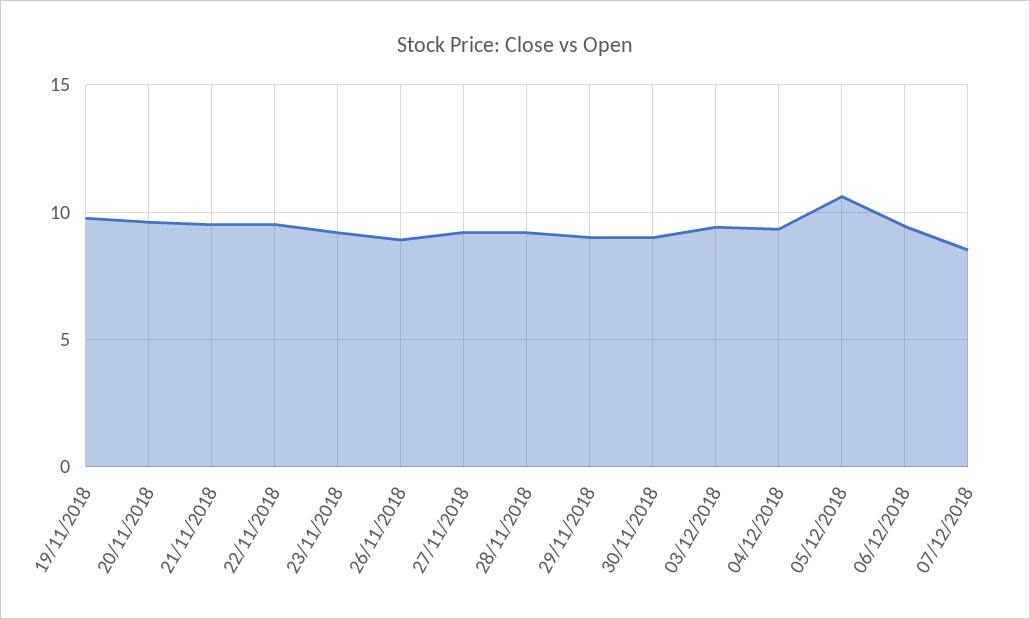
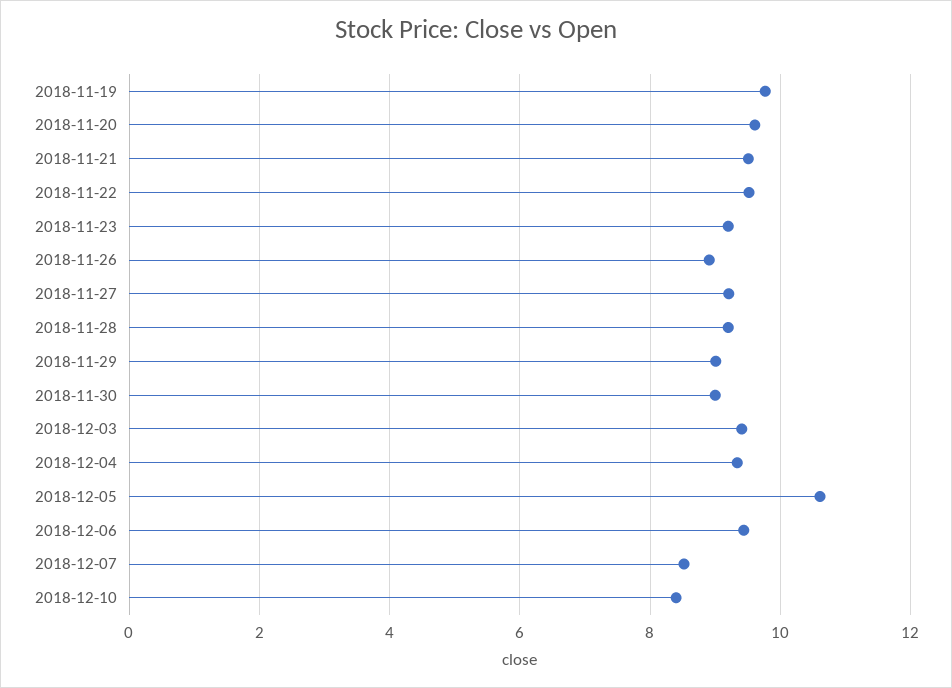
2018-12-10: none -> 8.4

